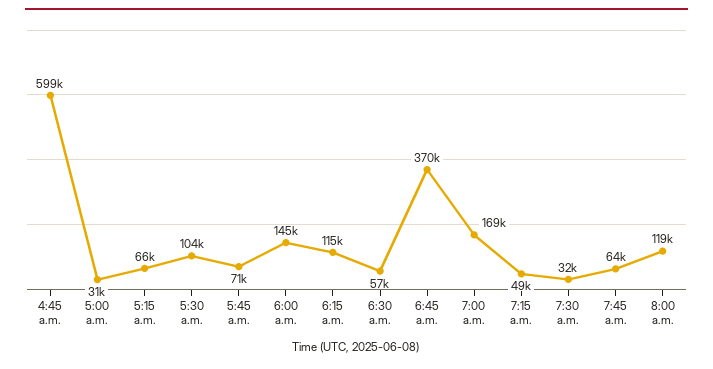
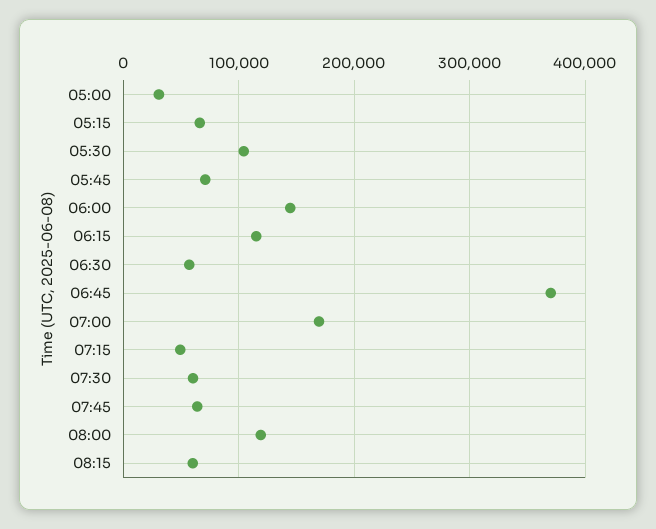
4:45 a.m.: 599000 -> none
7:30 a.m.: 32000 -> 60000
08:15: none -> 60000

